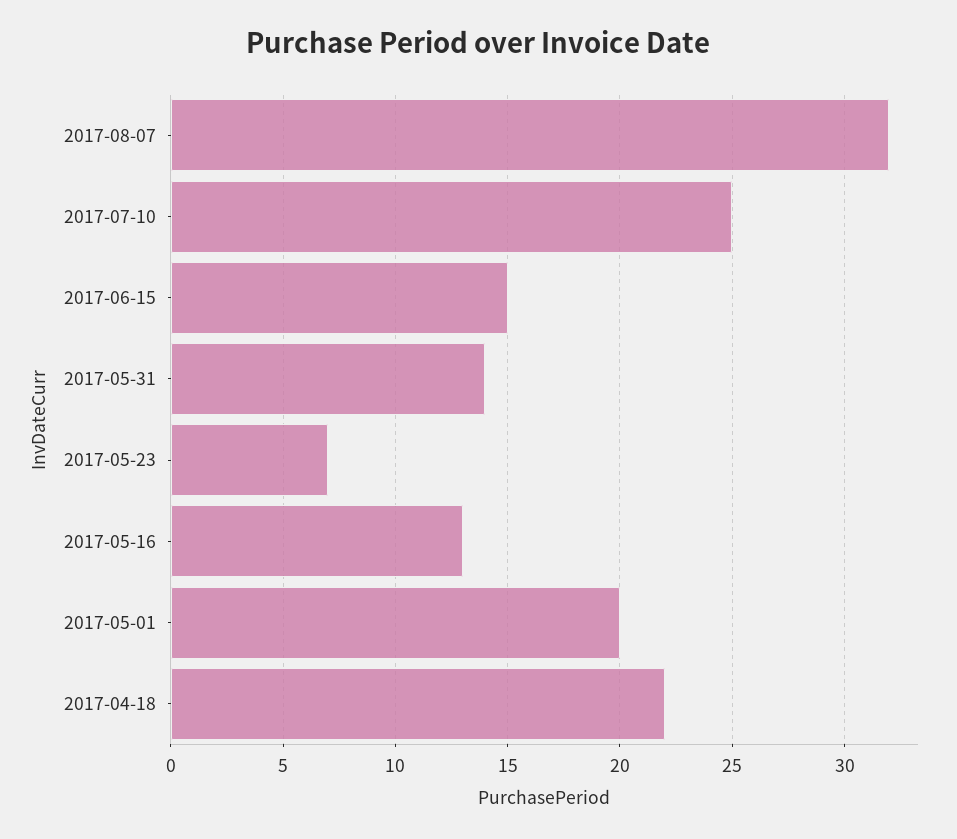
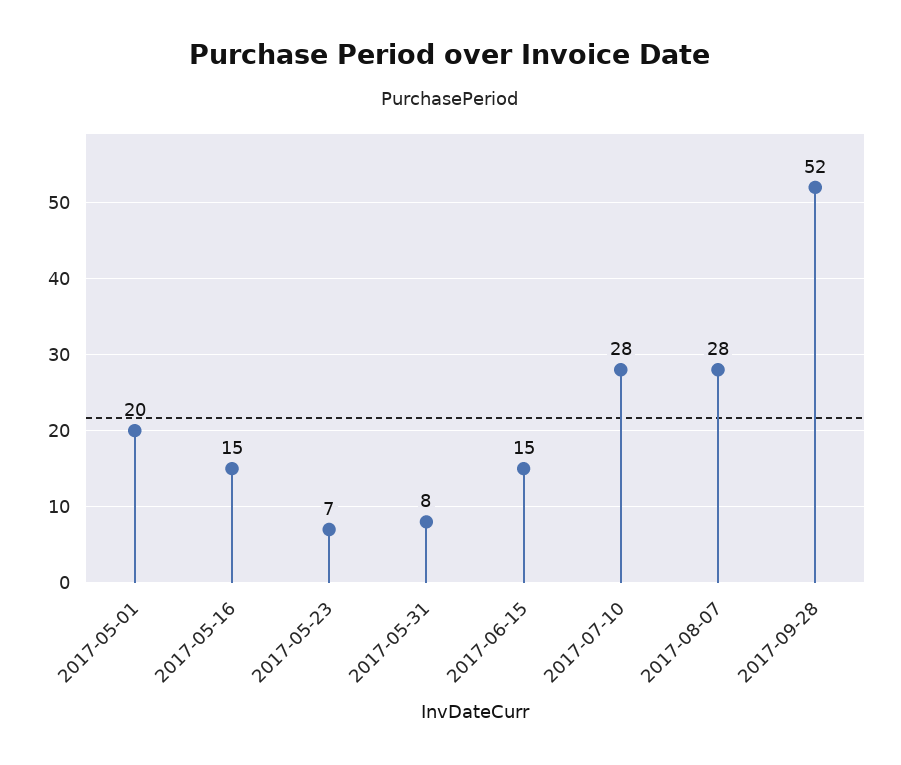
2017-08-07: 32 -> 28
2017-07-10: 25 -> 28
2017-05-31: 14 -> 8
2017-05-16: 13 -> 15
2017-04-18: 22 -> none
2017-09-28: none -> 52

